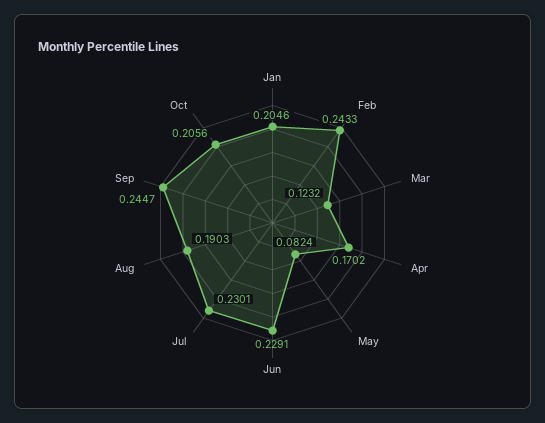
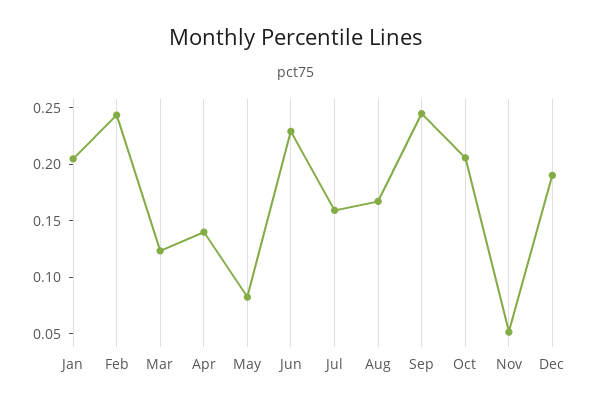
Apr: 0.1702 -> 0.14
Jul: 0.2301 -> 0.16
Aug: 0.1903 -> 0.17
Nov: none -> 0.05
Dec: none -> 0.19

